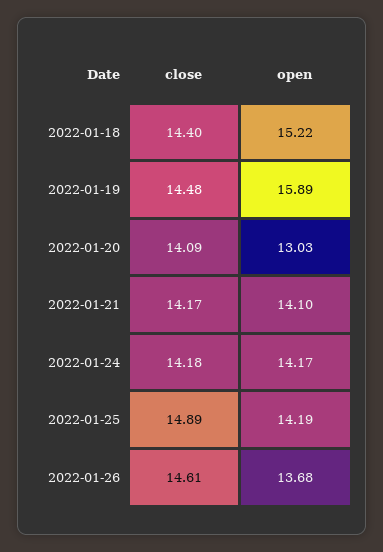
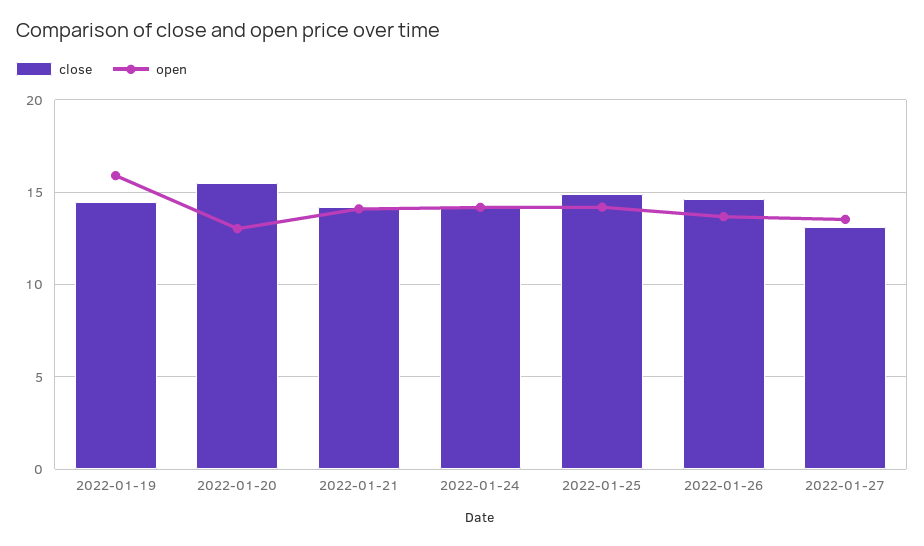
close, 2022-01-18: 14.4 -> none
open, 2022-01-18: 15.22 -> none
close, 2022-01-20: 14.09 -> 15.5
close, 2022-01-27: none -> 13
open, 2022-01-27: none -> 13.5

